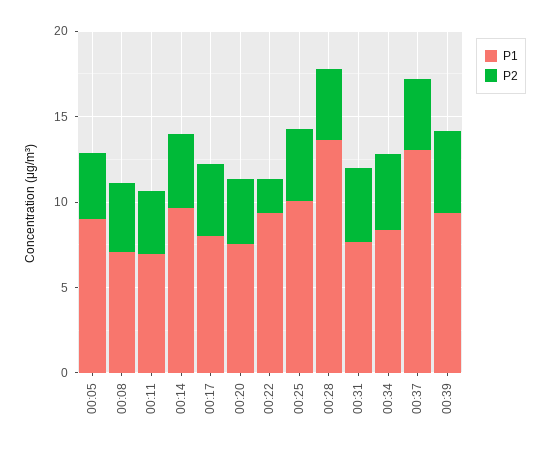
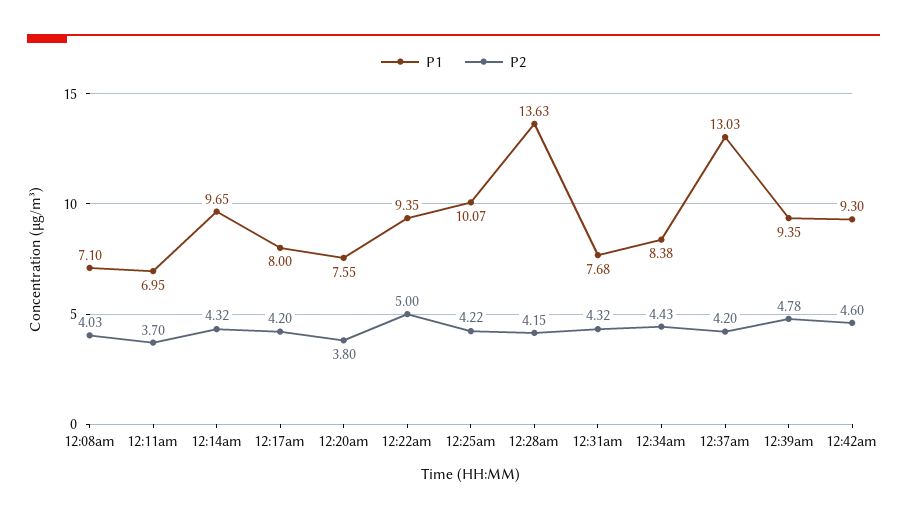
P1, 00:05: 9 -> none
P2, 00:05: 4 -> none
P2, 00:22: 2 -> 5
P1, 12:42am: none -> 9.3
P2, 12:42am: none -> 4.6

